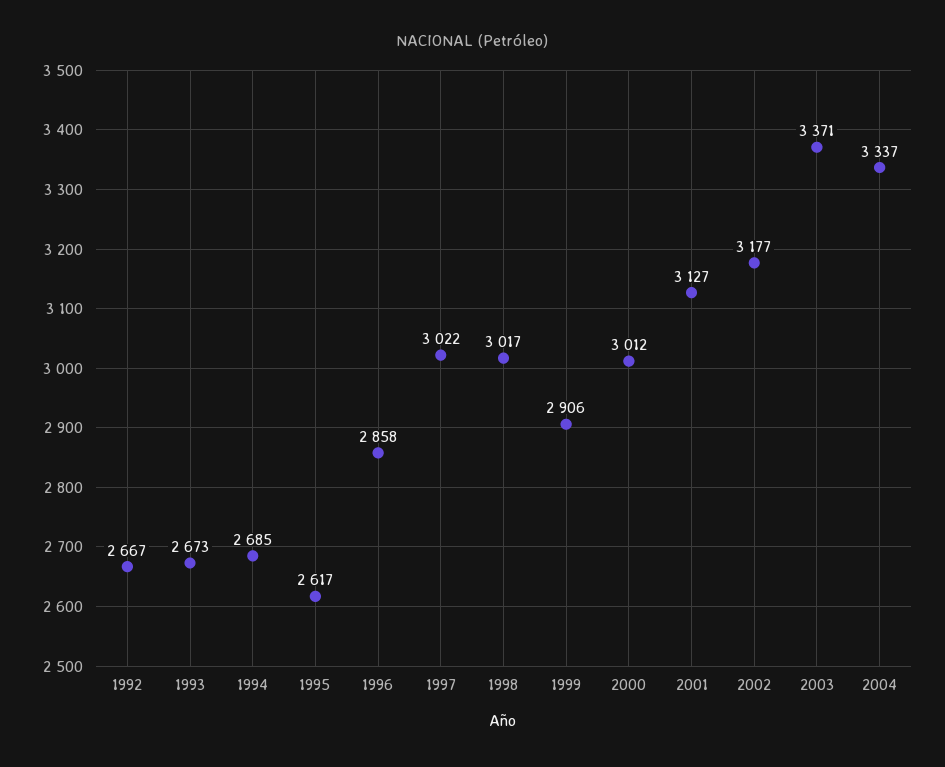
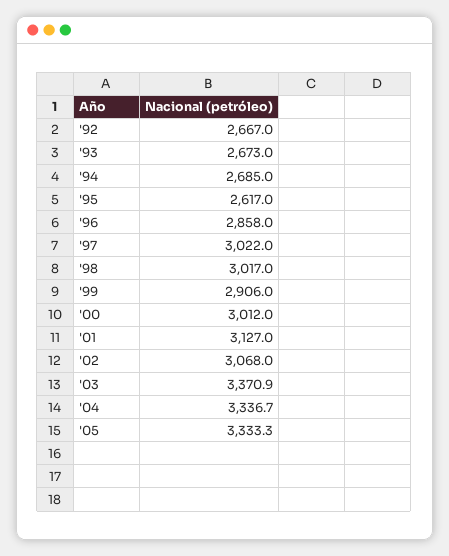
2002: 3177 -> 3068
'05: none -> 3333.3

